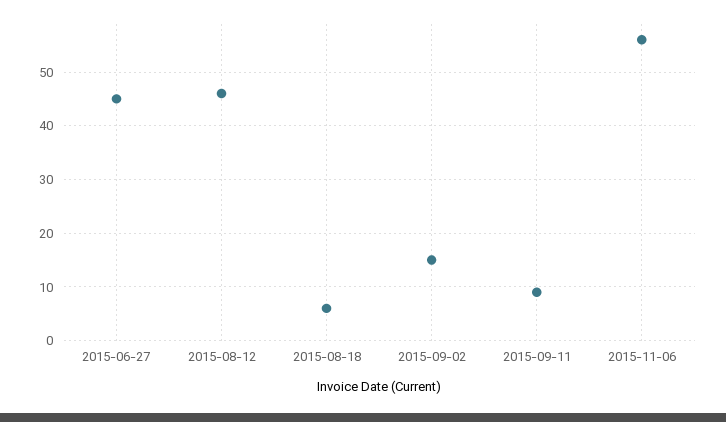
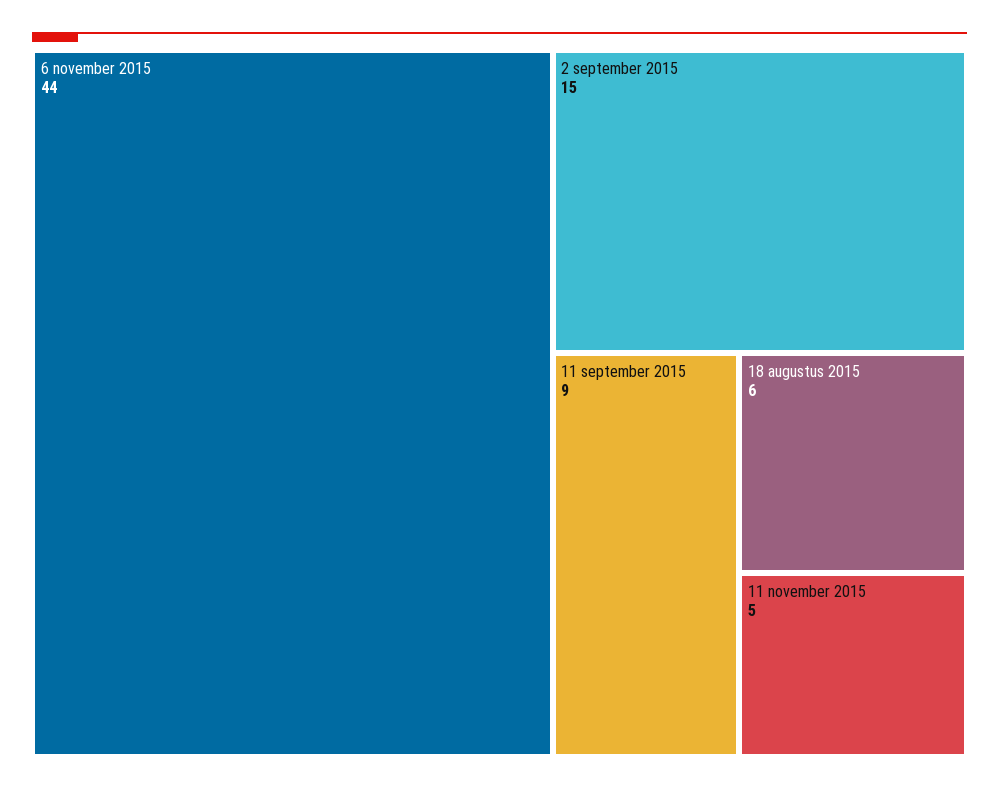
2015-06-27: 45 -> none
2015-08-12: 45 -> none
2015-11-06: 55 -> 44
11 november 2015: none -> 5

